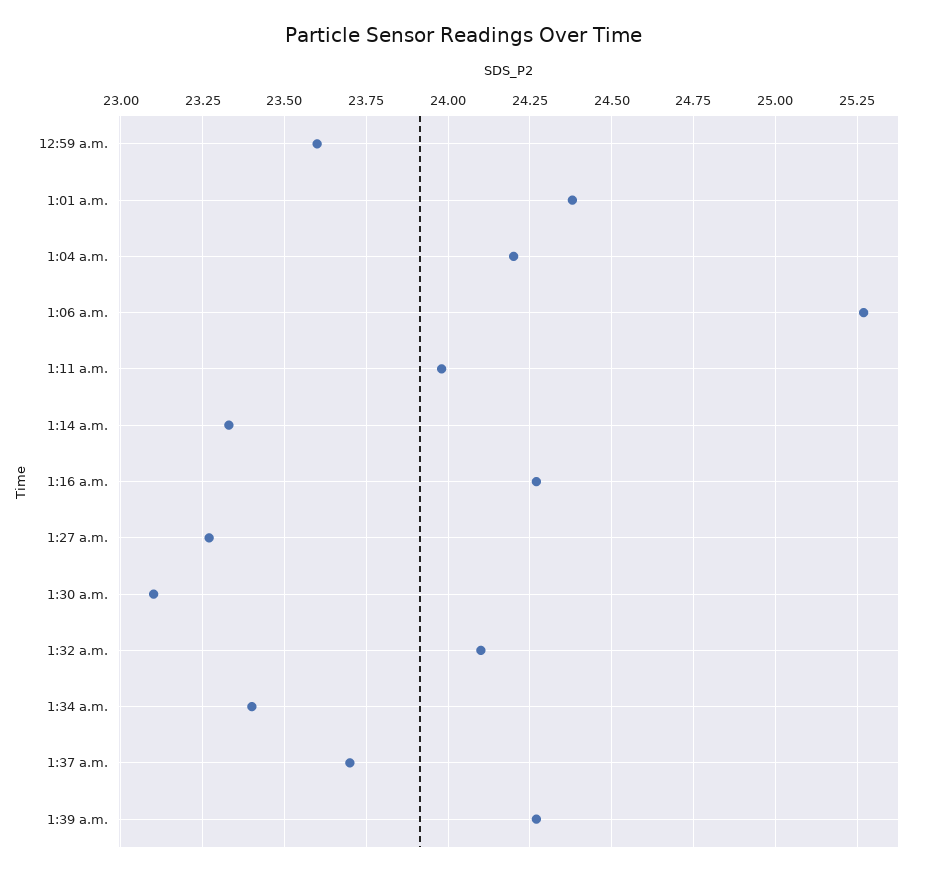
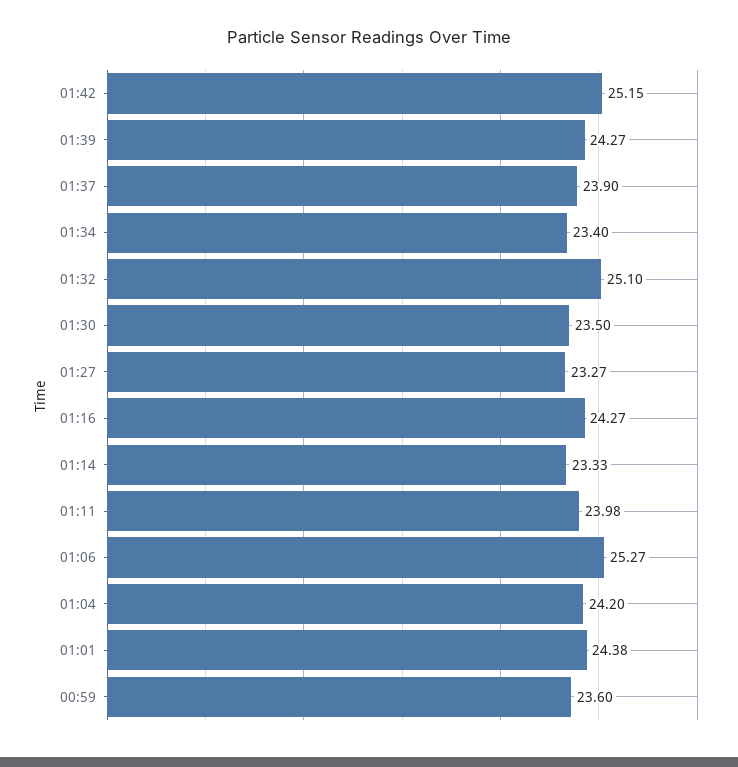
1:30 a.m.: 23.1 -> 23.5
1:32 a.m.: 24.1 -> 25.1
1:37 a.m.: 23.7 -> 23.9
01:42: none -> 25.15

